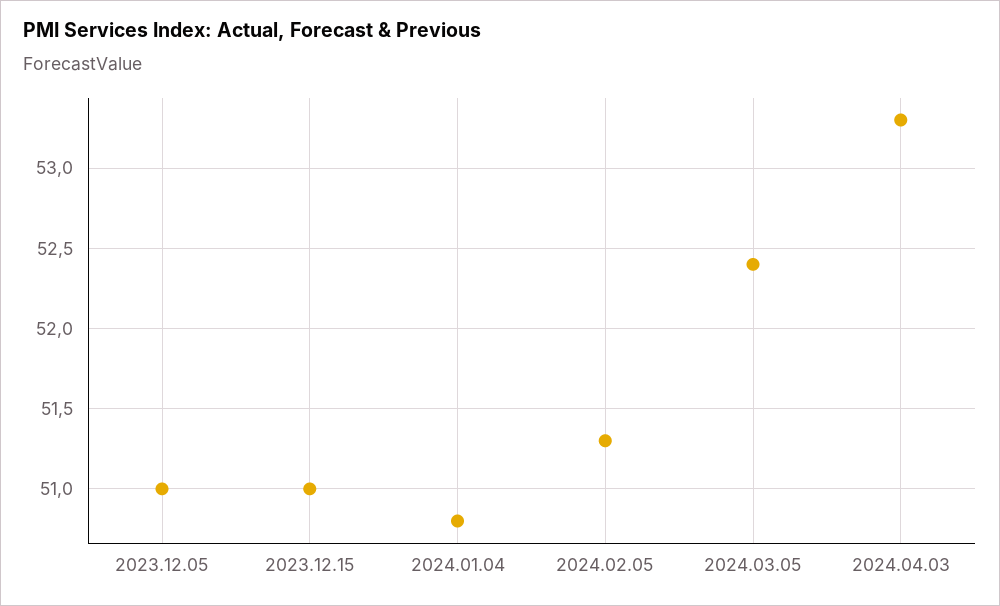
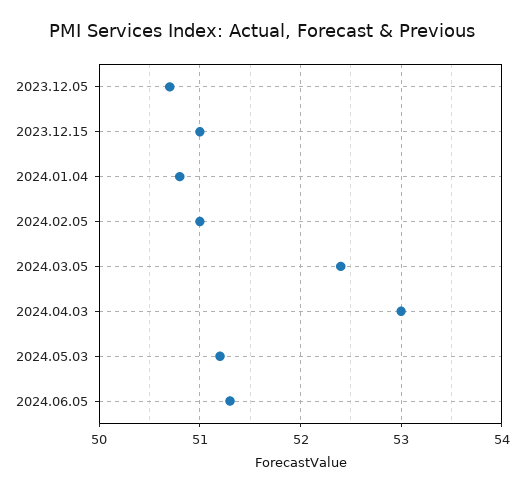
2023.12.05: 51 -> 50.7
2024.02.05: 51.3 -> 51
2024.04.03: 53.3 -> 53
2024.05.03: none -> 51.2
2024.06.05: none -> 51.3

